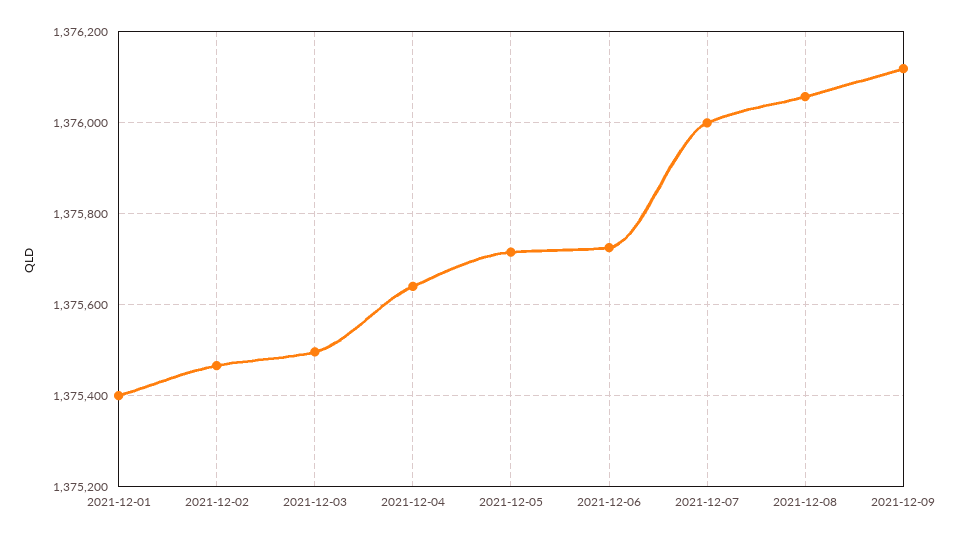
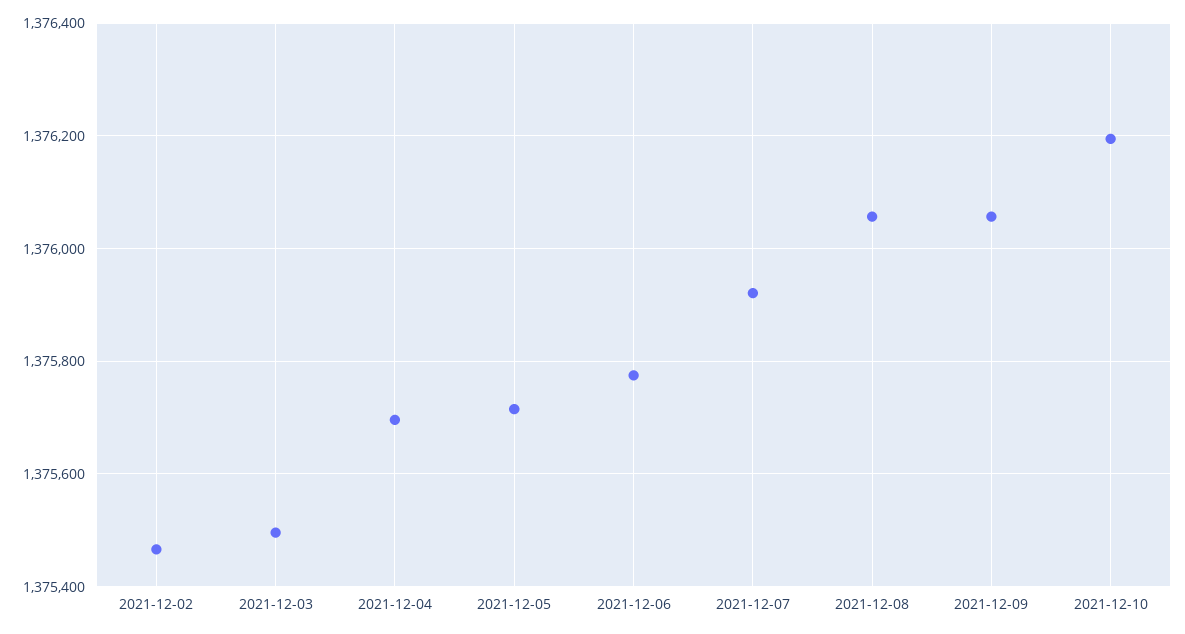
2021-12-01: 1375400 -> none
2021-12-04: 1375640 -> 1375700
2021-12-06: 1375720 -> 1375780
2021-12-07: 1376000 -> 1375920
2021-12-09: 1376120 -> 1376060
2021-12-10: none -> 1376200

